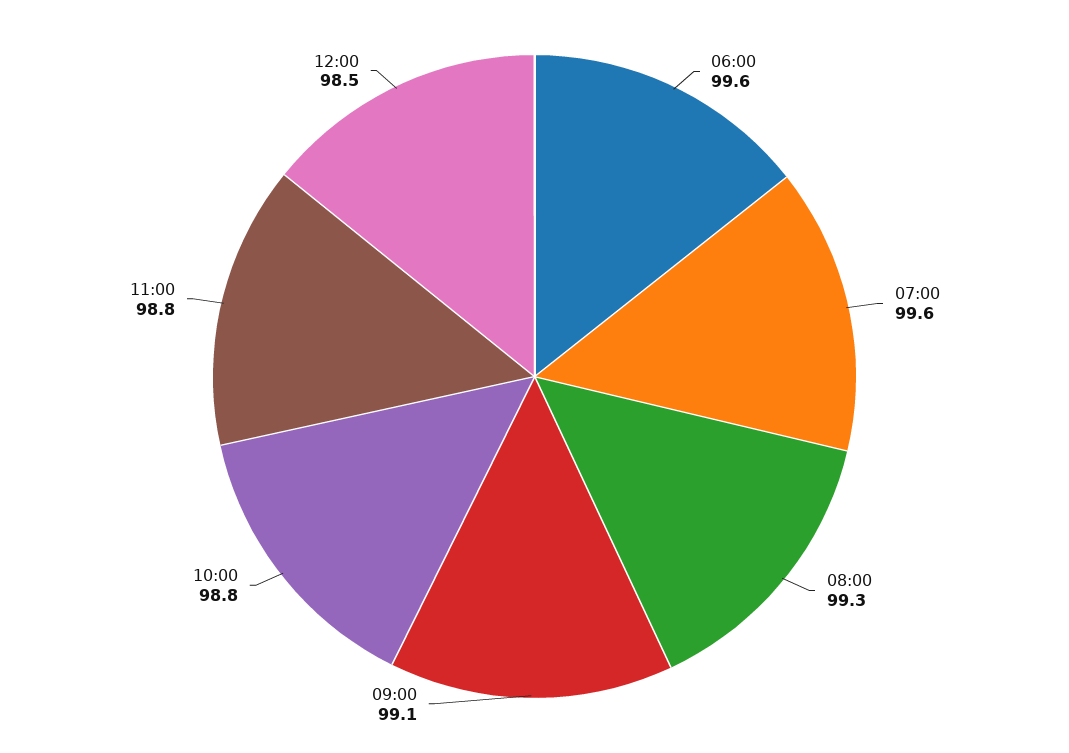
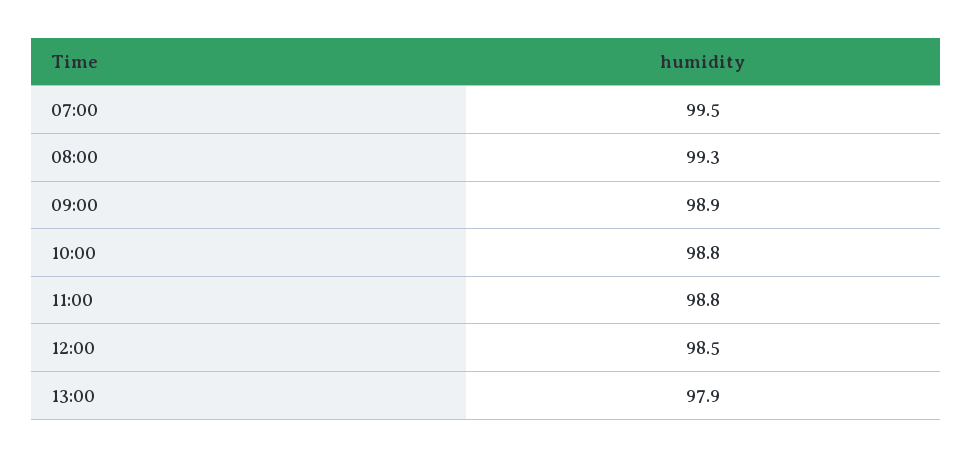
06:00: 99.6 -> none
07:00: 99.6 -> 99.5
09:00: 99.1 -> 98.9
13:00: none -> 97.9

